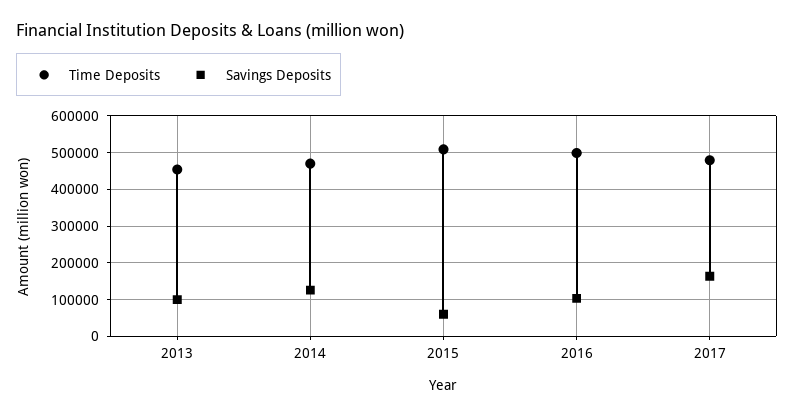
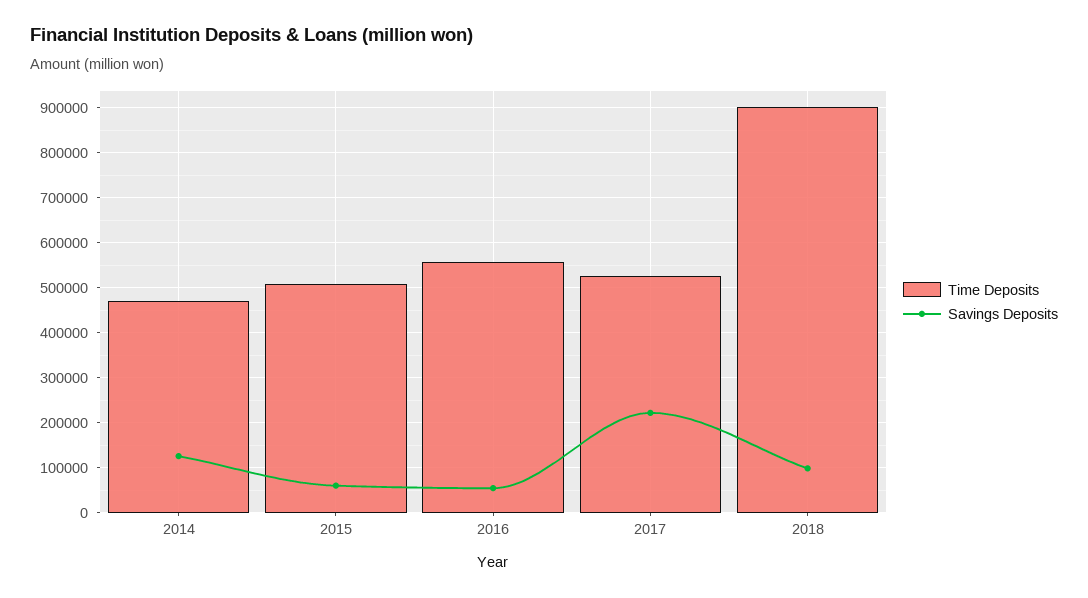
Time Deposits, 2013: 460000 -> none
Savings Deposits, 2013: 100000 -> none
Time Deposits, 2016: 500000 -> 560000
Savings Deposits, 2016: 100000 -> 60000
Time Deposits, 2017: 480000 -> 520000
Savings Deposits, 2017: 160000 -> 220000
Time Deposits, 2018: none -> 900000
Savings Deposits, 2018: none -> 100000

